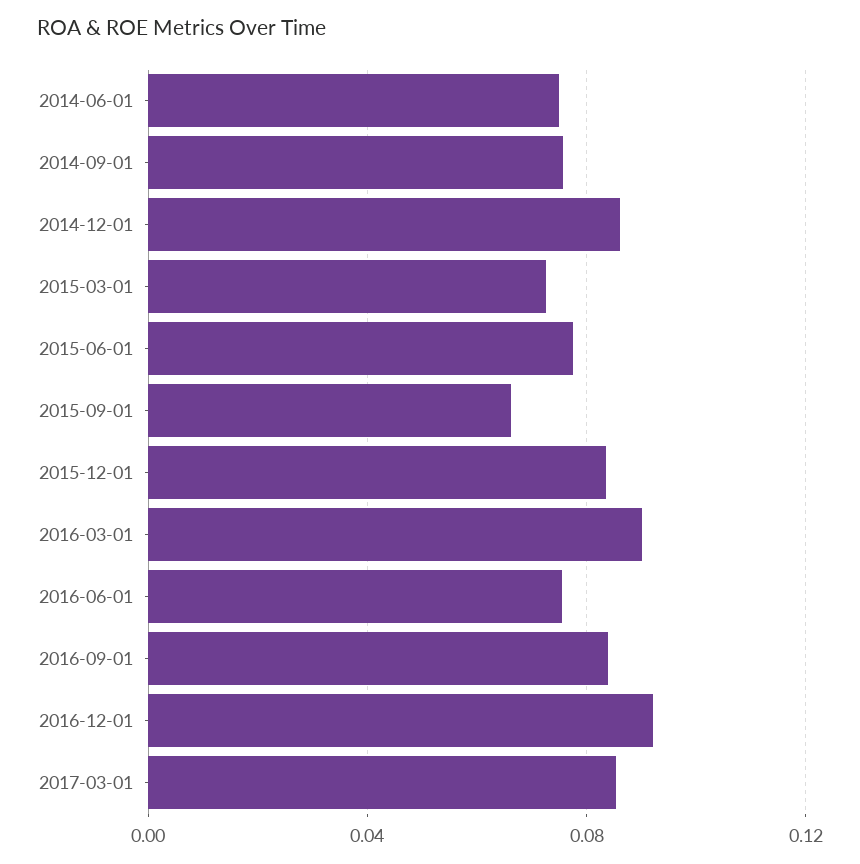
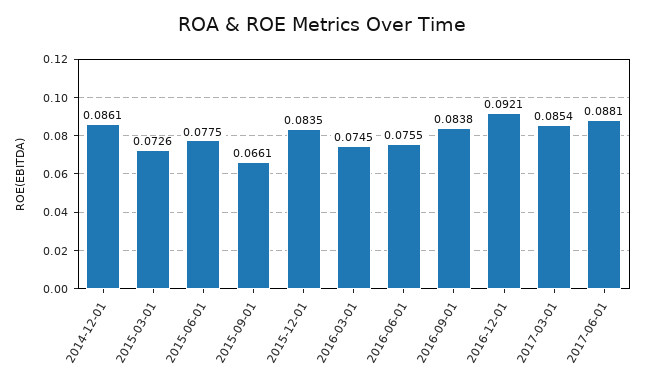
2014-06-01: 0.075 -> none
2014-09-01: 0.075 -> none
2016-03-01: 0.09 -> 0.0745
2017-06-01: none -> 0.0881

